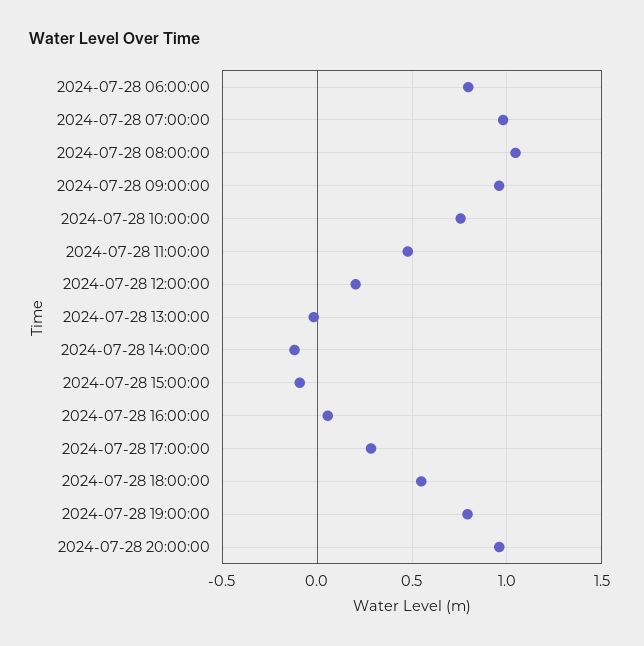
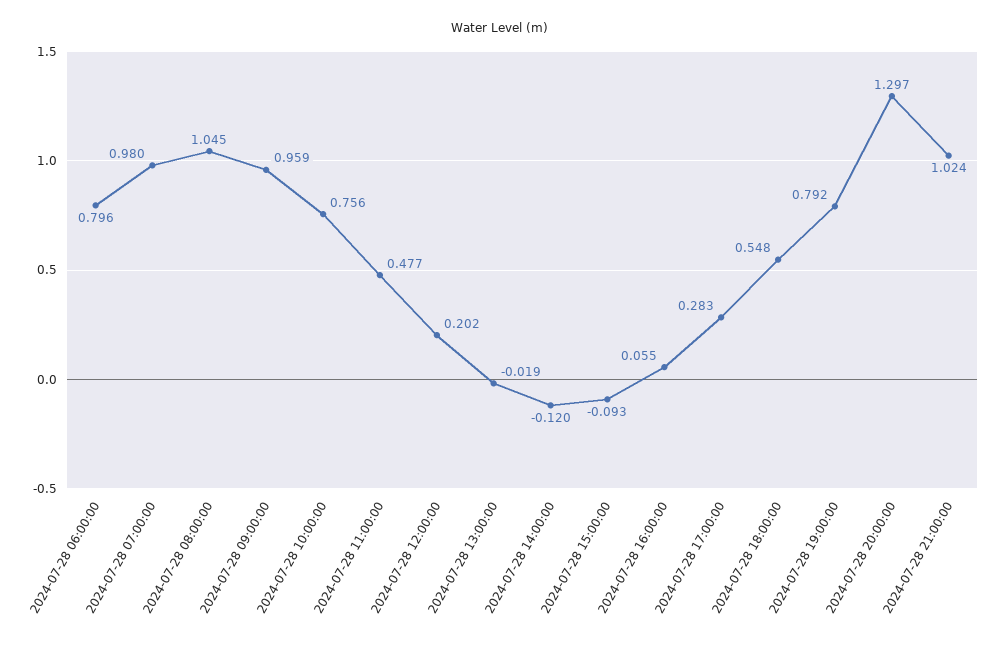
2024-07-28 20:00:00: 0.95 -> 1.297
2024-07-28 21:00:00: none -> 1.024

